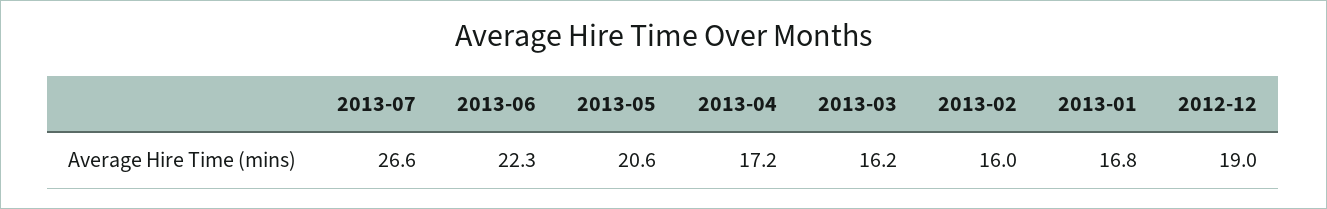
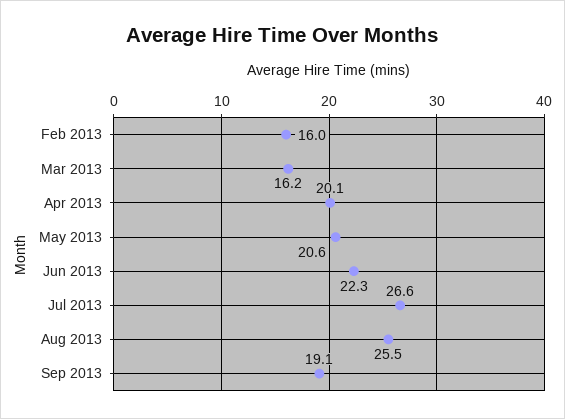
2013-04: 17.2 -> 20.1
2013-01: 16.8 -> none
2012-12: 19 -> none
Aug 2013: none -> 25.5
Sep 2013: none -> 19.1

